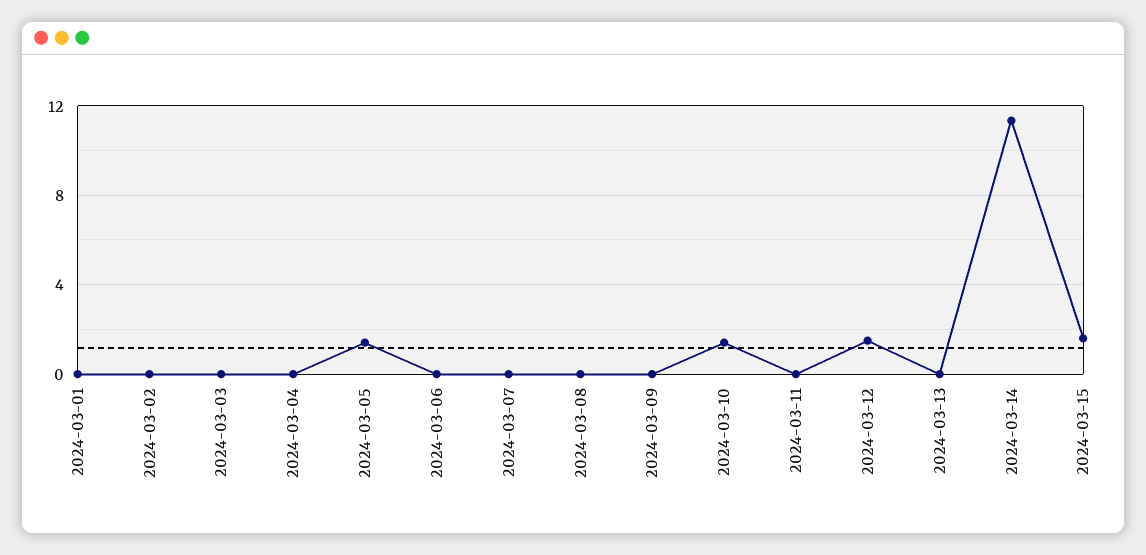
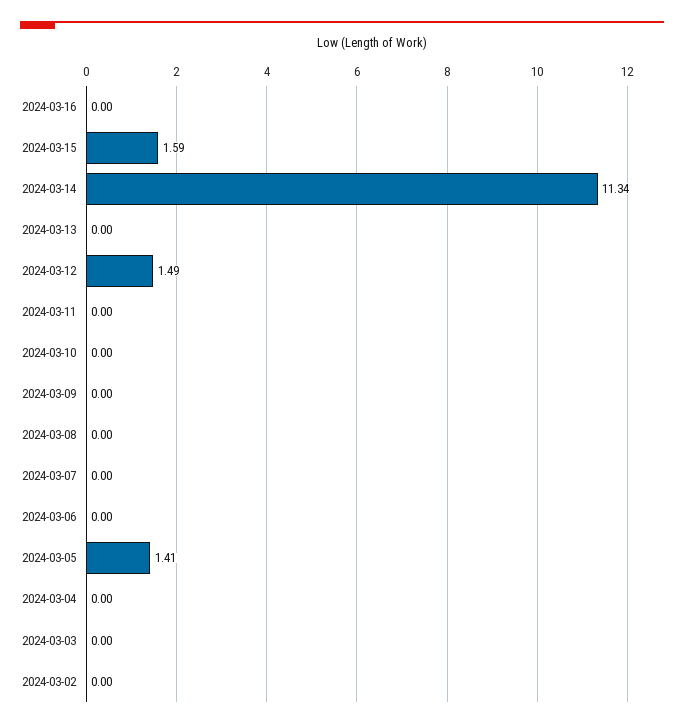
2024-03-01: 0 -> none
2024-03-10: 1.5 -> 0
2024-03-16: none -> 0

